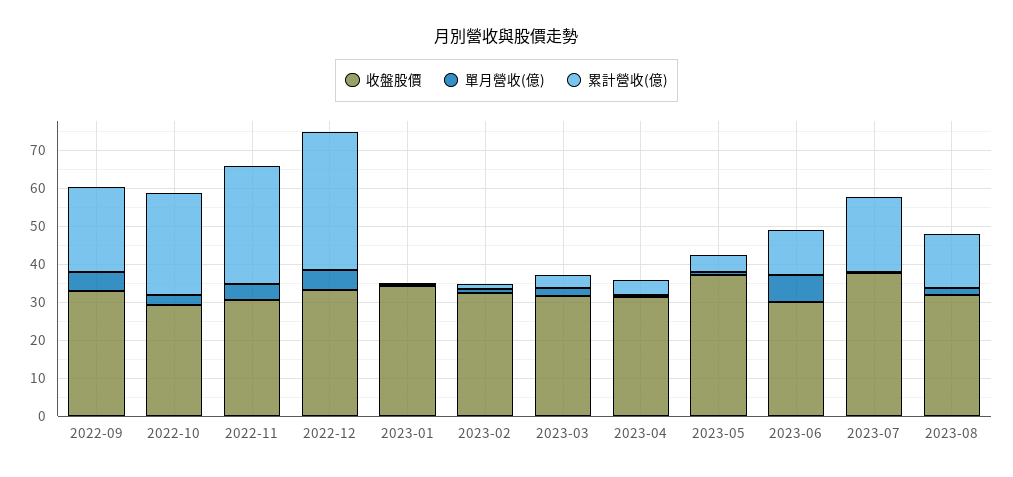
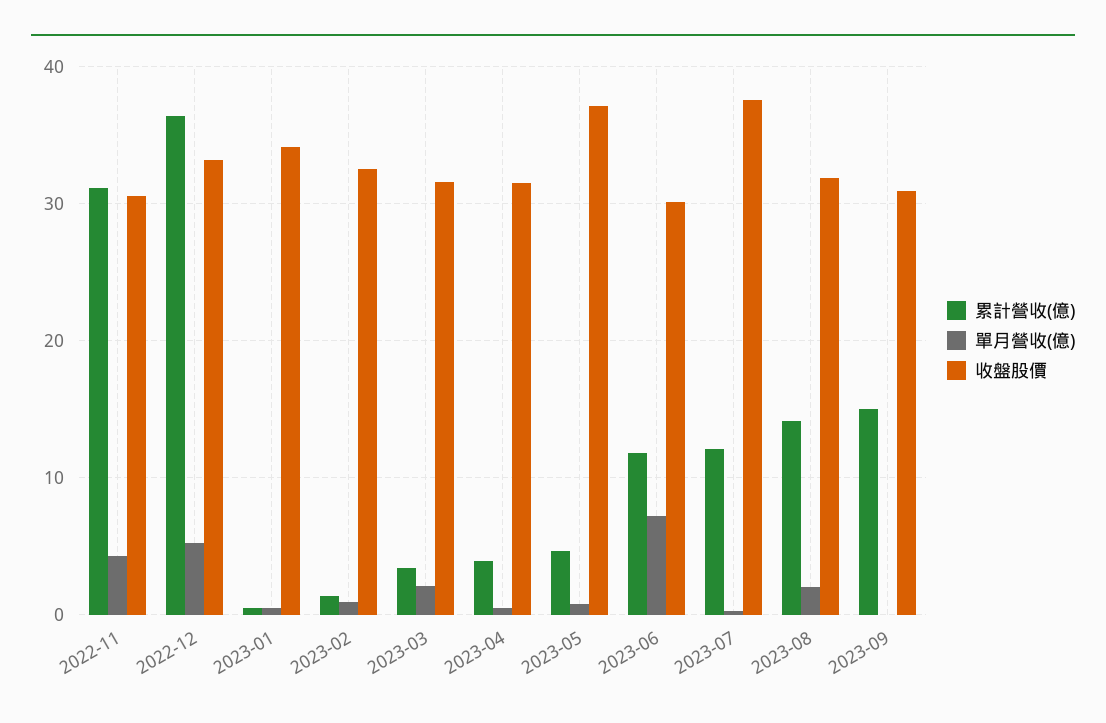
收盤股價, 2022-09: 32.5 -> none
單月營收(億), 2022-09: 5 -> none
累計營收(億), 2022-09: 22.5 -> none
收盤股價, 2022-10: 30 -> none
單月營收(億), 2022-10: 2.5 -> none
累計營收(億), 2022-10: 27.5 -> none
累計營收(億), 2023-07: 20 -> 12
累計營收(億), 2023-09: none -> 15
單月營收(億), 2023-09: none -> 0
收盤股價, 2023-09: none -> 31

